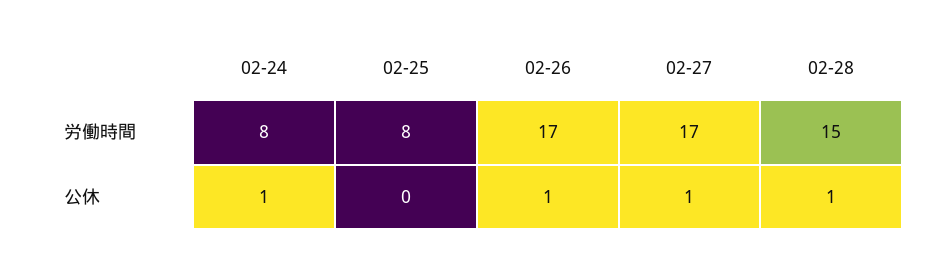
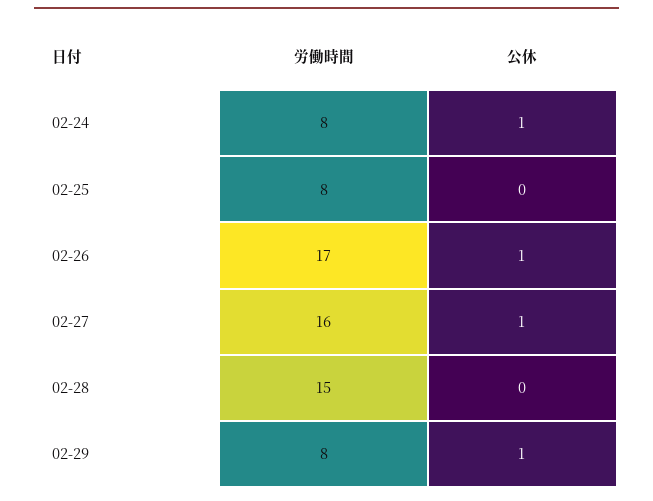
02-27, 労働時間: 17 -> 16
02-28, 公休: 1 -> 0
02-29, 労働時間: none -> 8
02-29, 公休: none -> 1

